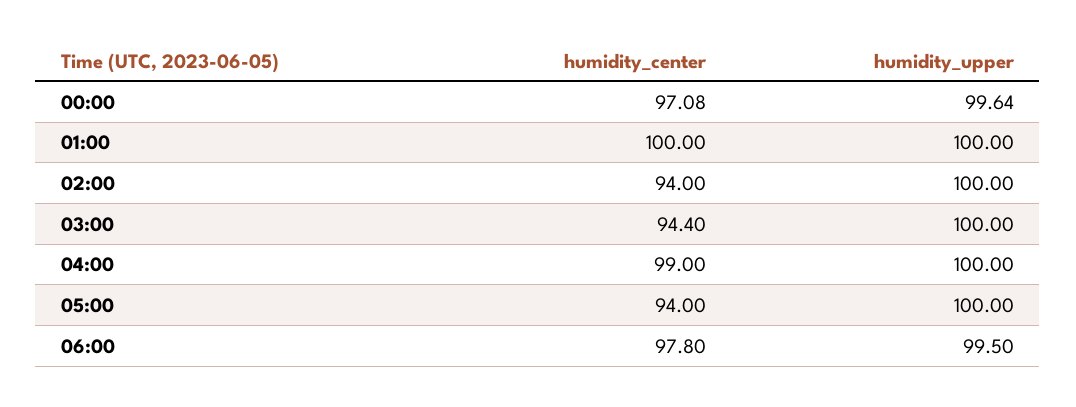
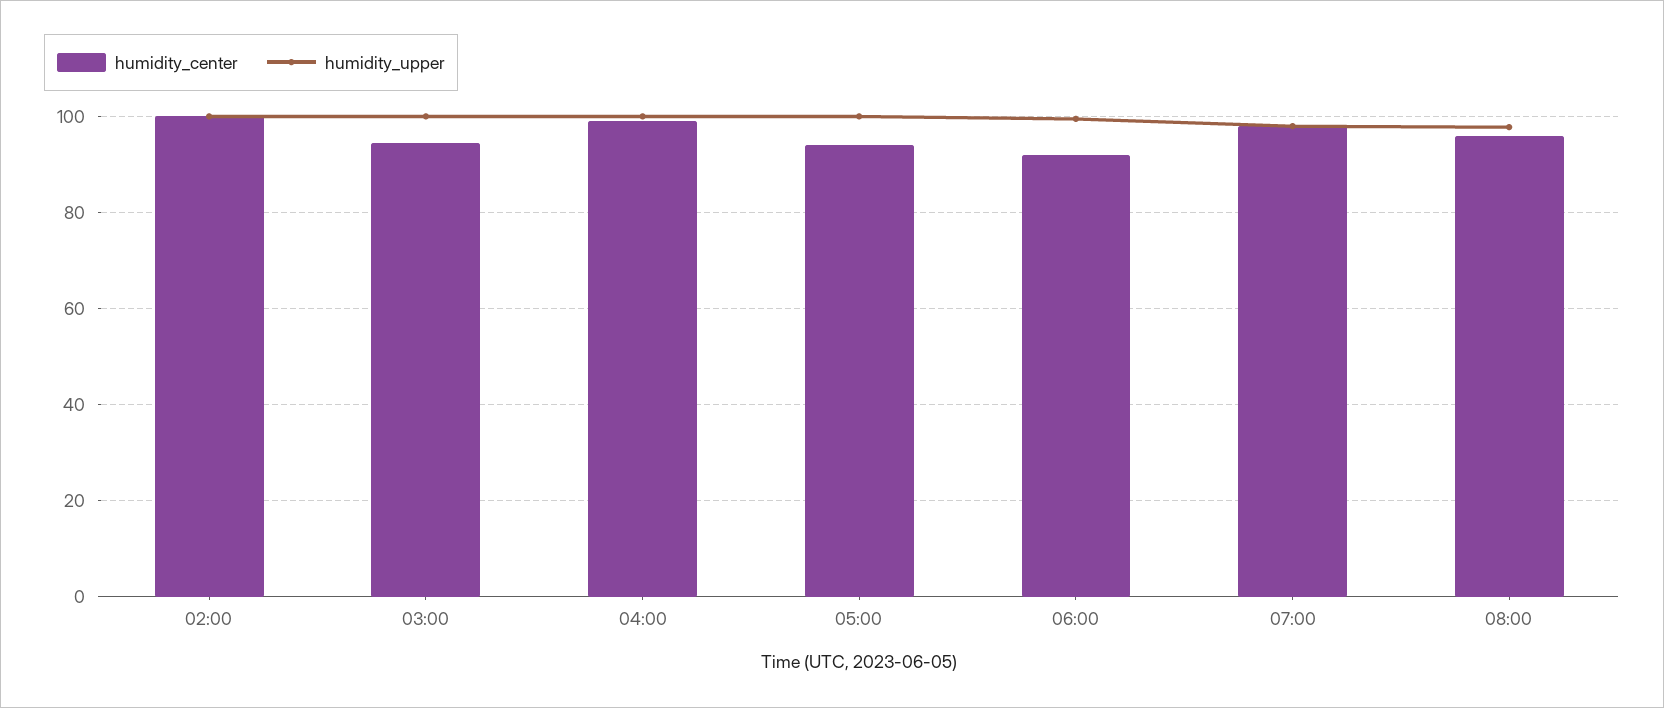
humidity_center, 00:00: 97.08 -> none
humidity_upper, 00:00: 99.64 -> none
humidity_center, 01:00: 100 -> none
humidity_upper, 01:00: 100 -> none
humidity_center, 02:00: 94 -> 100
humidity_center, 06:00: 97.8 -> 92
humidity_center, 07:00: none -> 98
humidity_upper, 07:00: none -> 98
humidity_center, 08:00: none -> 96
humidity_upper, 08:00: none -> 98

